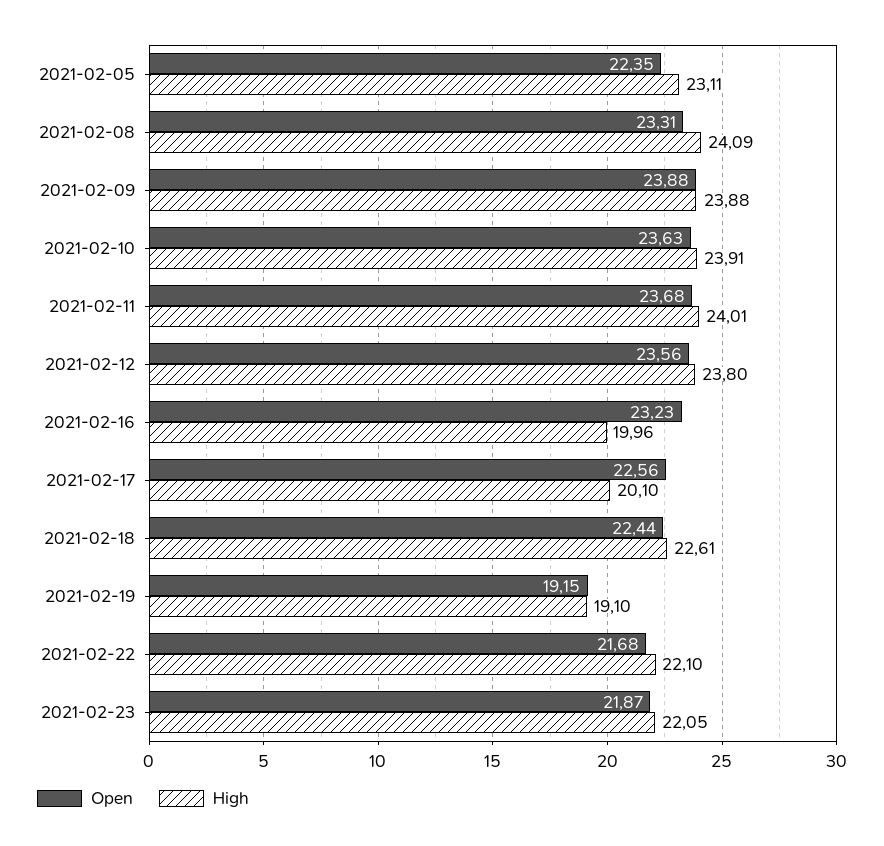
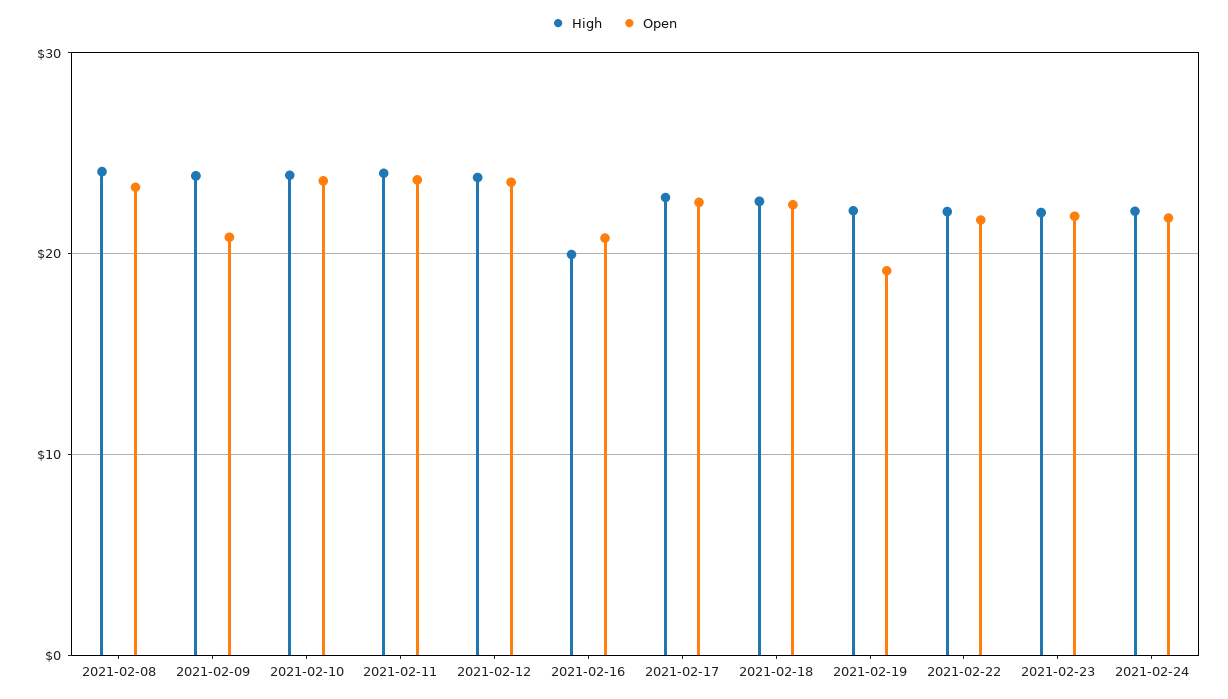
Open, 2021-02-05: 22.35 -> none
High, 2021-02-05: 23.11 -> none
Open, 2021-02-09: 23.88 -> 21
Open, 2021-02-16: 23.23 -> 21
High, 2021-02-17: 20.1 -> 23
High, 2021-02-19: 19.1 -> 22
High, 2021-02-24: none -> 22
Open, 2021-02-24: none -> 22

